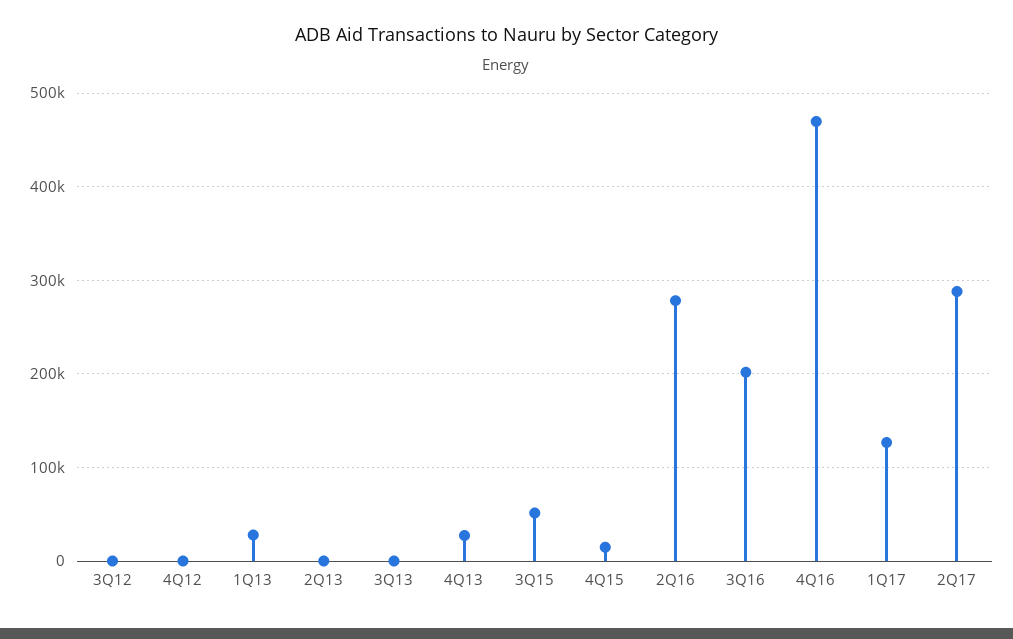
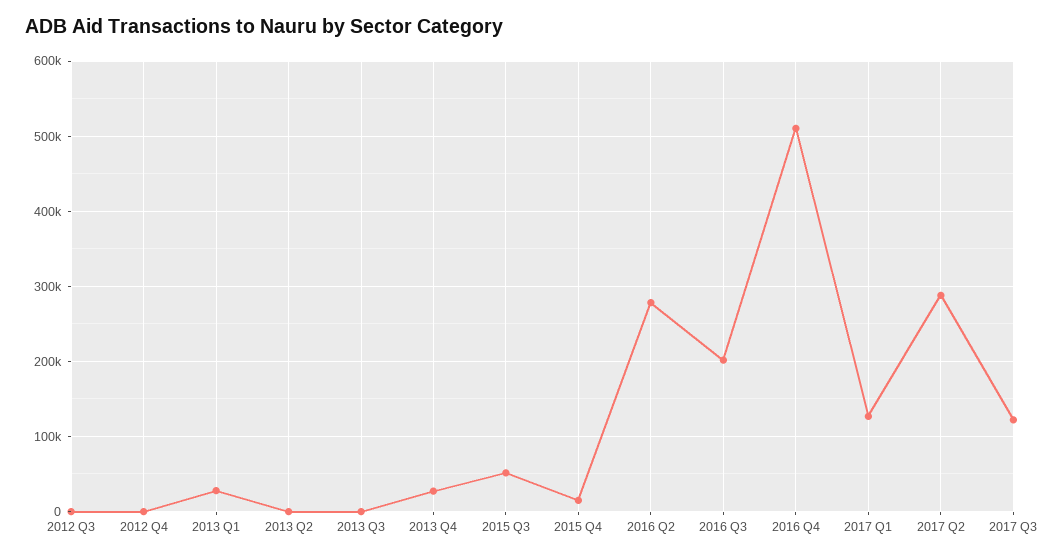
4Q16: 470000 -> 510000
2017 Q3: none -> 120000

